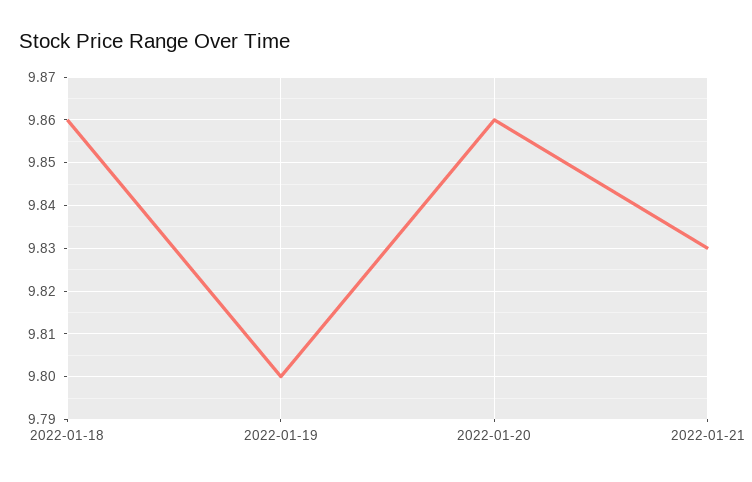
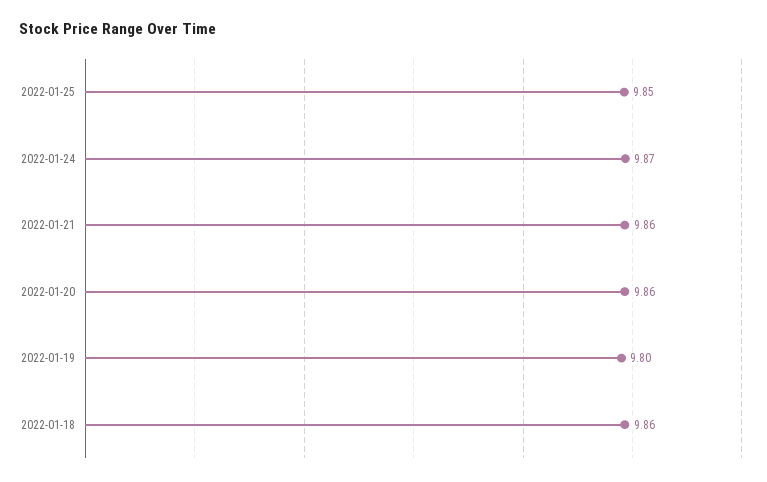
2022-01-21: 9.83 -> 9.86
2022-01-25: none -> 9.85
2022-01-24: none -> 9.87

